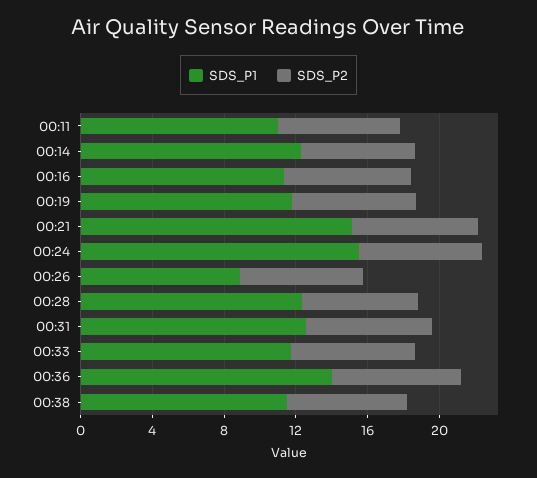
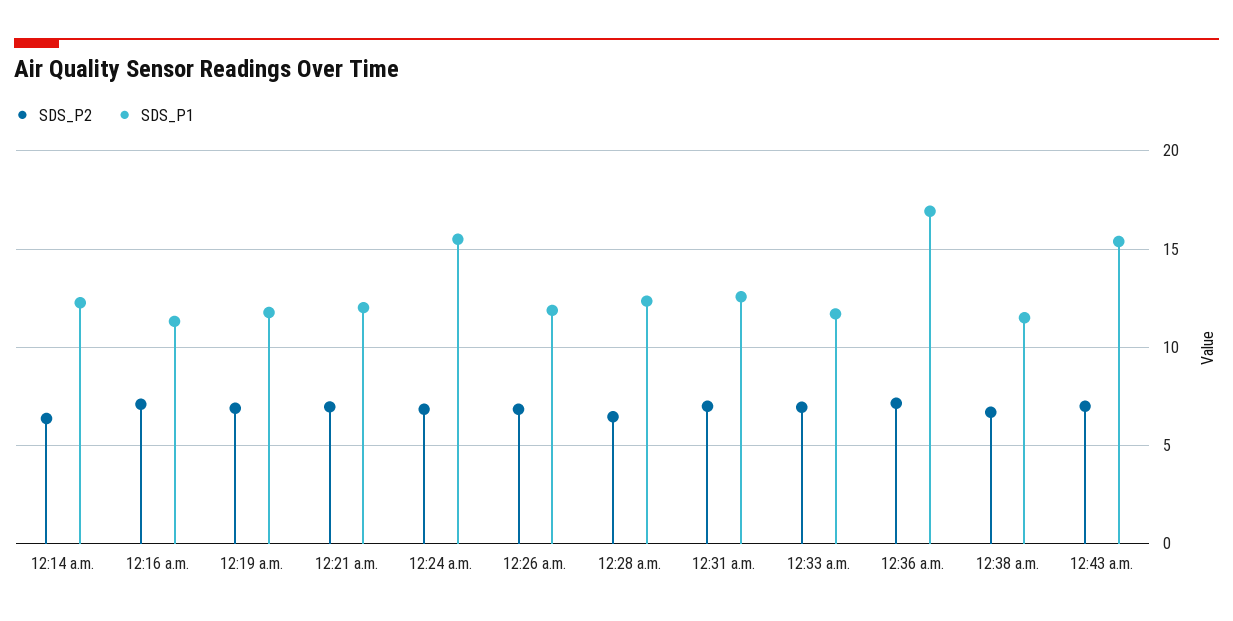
SDS_P1, 00:11: 11 -> none
SDS_P2, 00:11: 7 -> none
SDS_P1, 00:21: 15 -> 12
SDS_P1, 00:26: 9 -> 12
SDS_P1, 00:36: 14 -> 17
SDS_P2, 12:43 a.m.: none -> 7
SDS_P1, 12:43 a.m.: none -> 15.5

